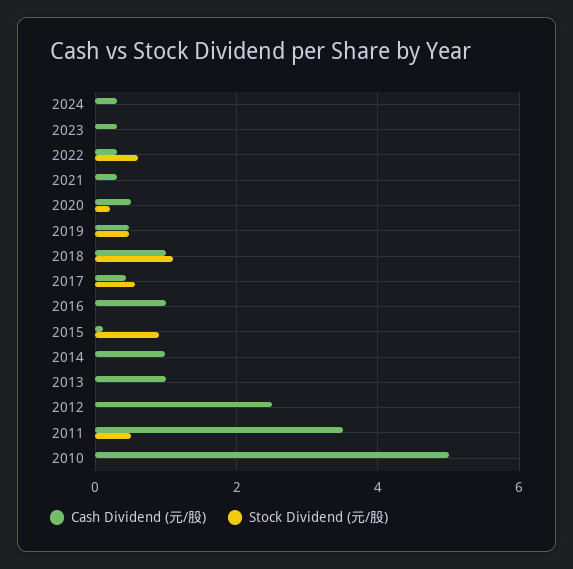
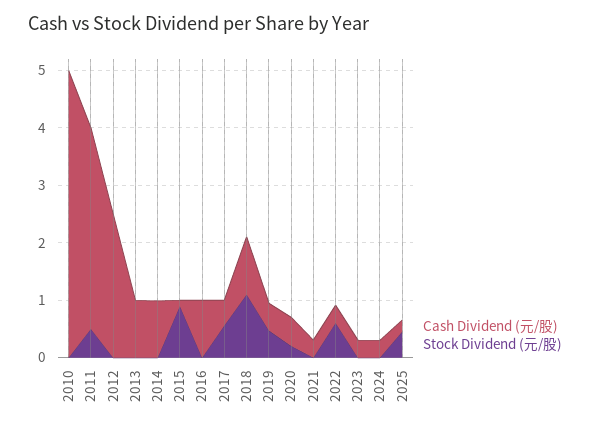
Cash Dividend (元/股), 2025: none -> 0.2
Stock Dividend (元/股), 2025: none -> 0.4

